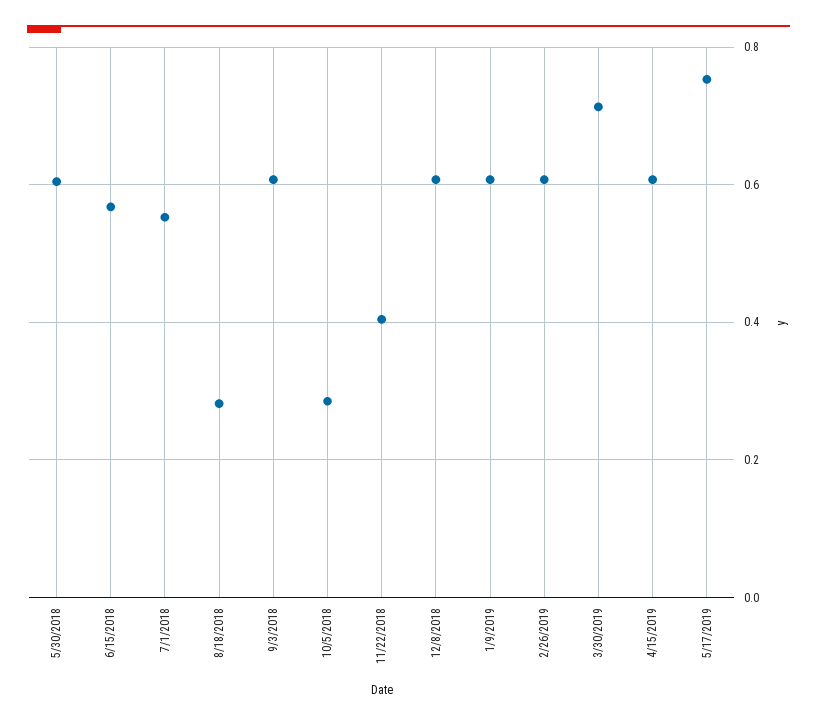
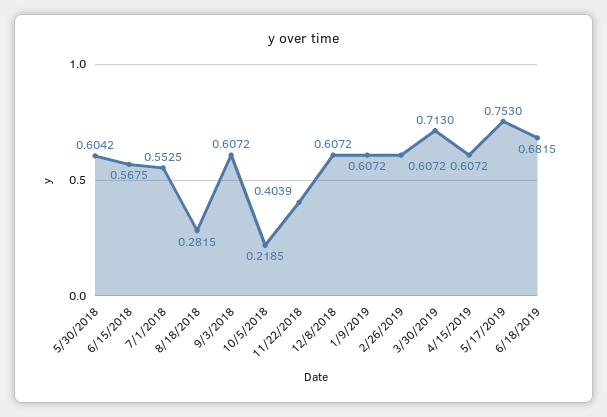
10/5/2018: 0.28 -> 0.2185
6/18/2019: none -> 0.6815

